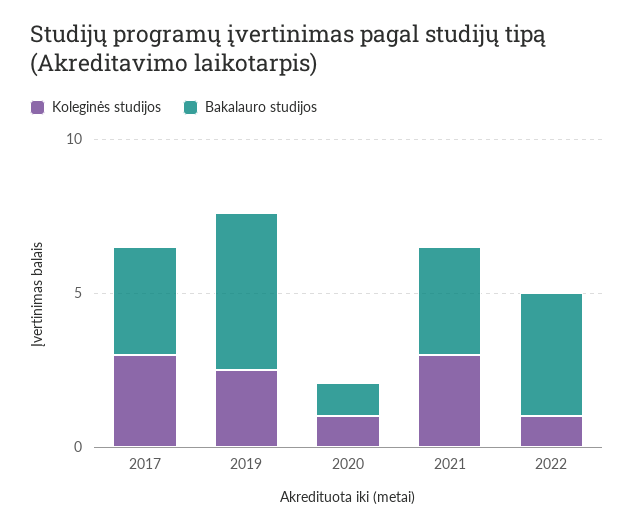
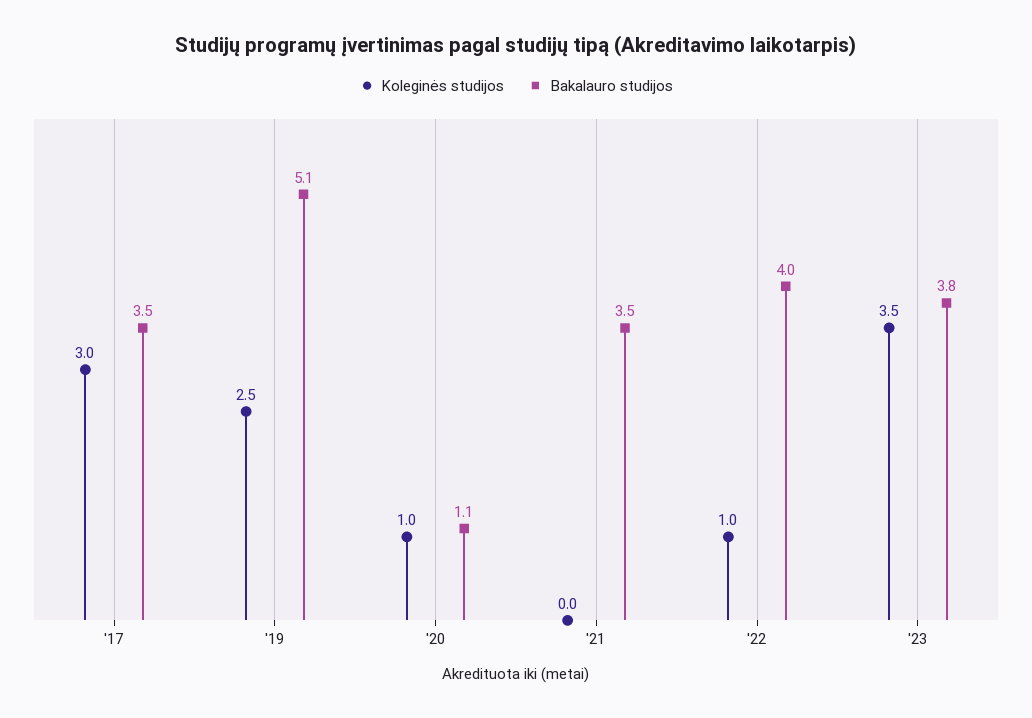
Koleginės studijos, 2021: 3 -> 0
Koleginės studijos, '23: none -> 3.5
Bakalauro studijos, '23: none -> 3.8

